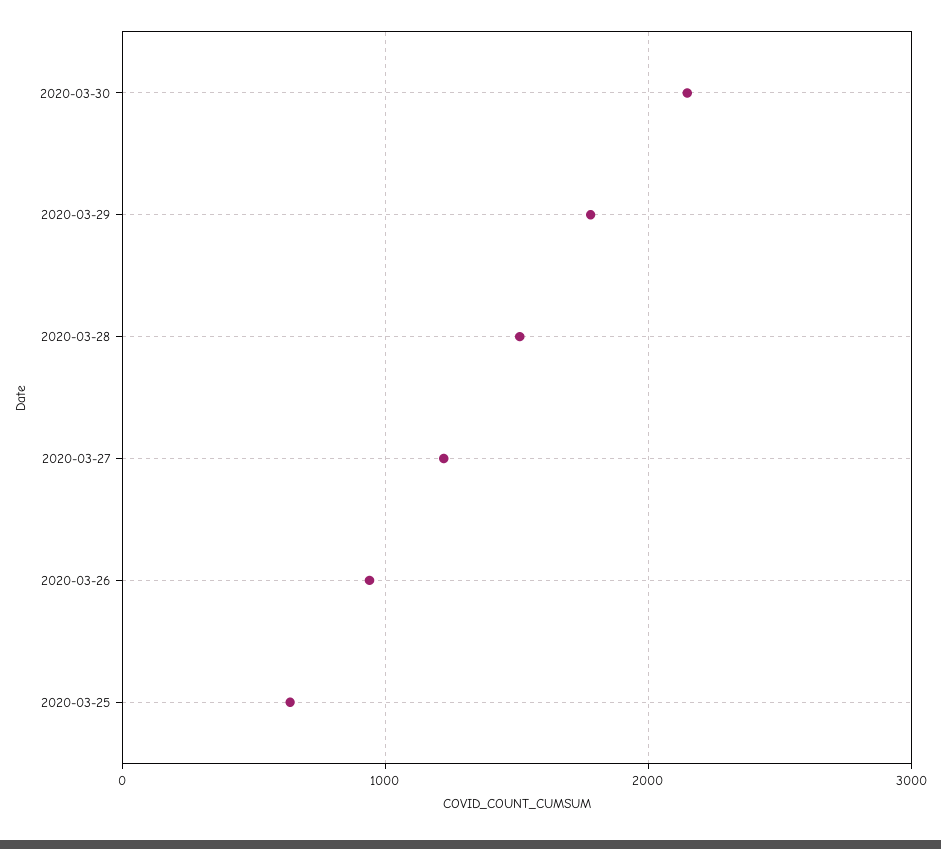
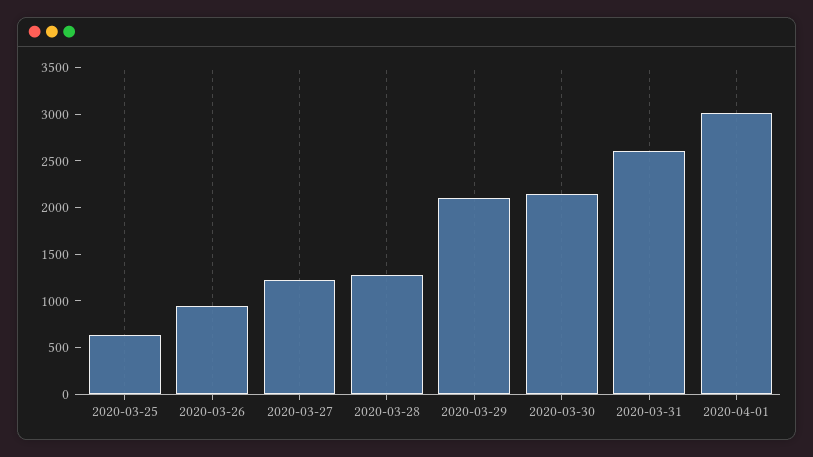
2020-03-29: 1800 -> 2100
2020-03-28: 1500 -> 1300
2020-03-31: none -> 2600
2020-04-01: none -> 3000

